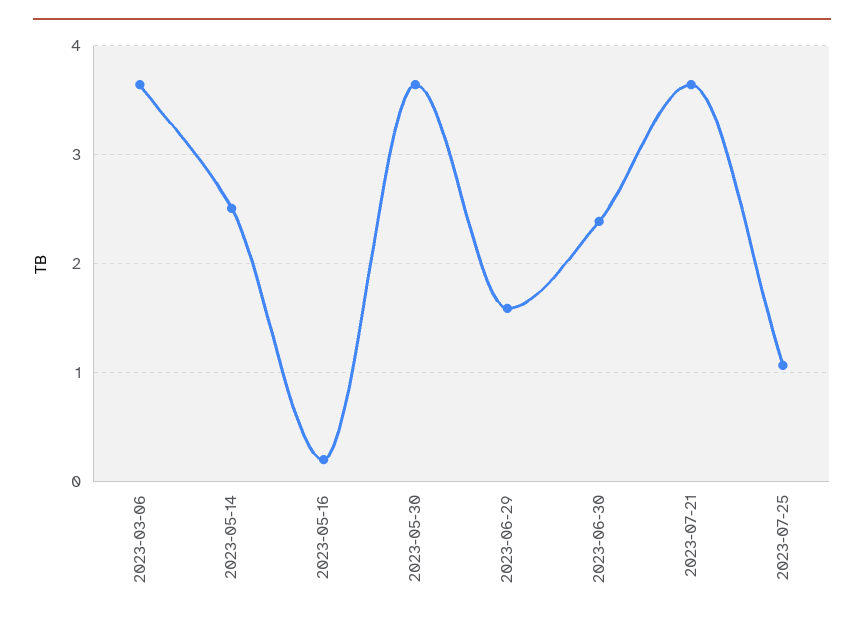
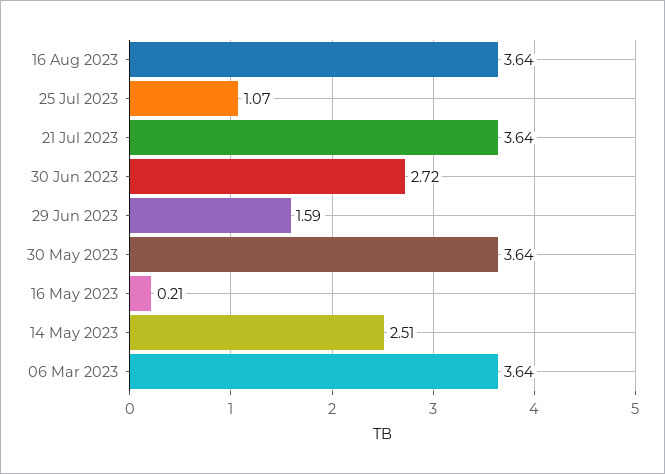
2023-06-30: 2.4 -> 2.72
16 Aug 2023: none -> 3.64

